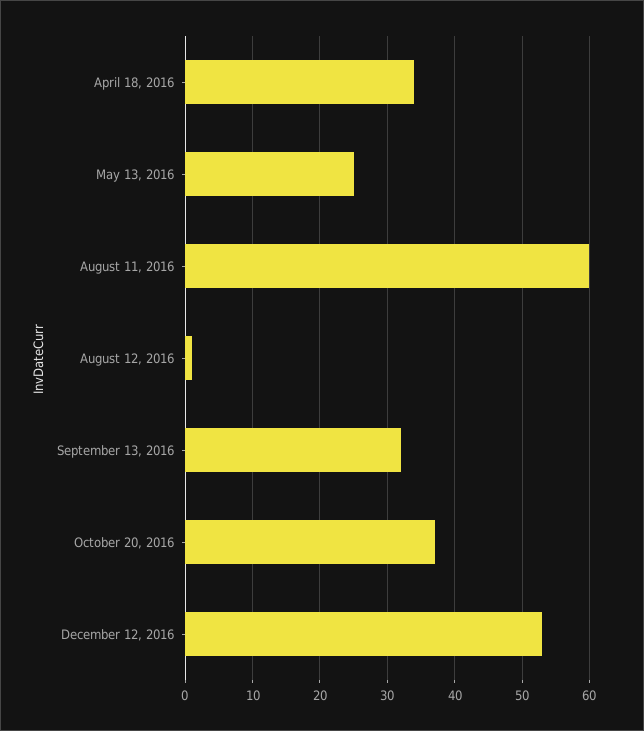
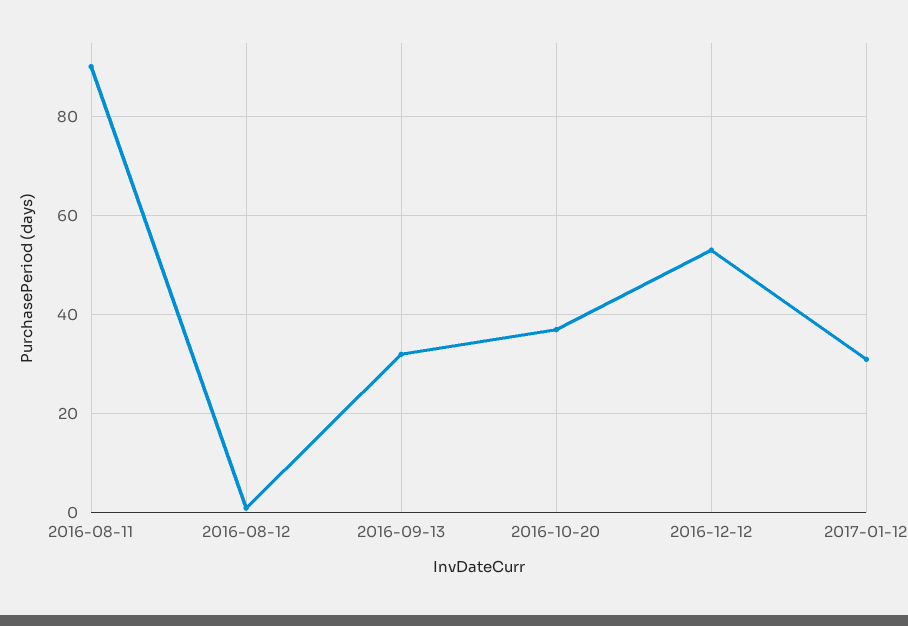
April 18, 2016: 34 -> none
May 13, 2016: 25 -> none
August 11, 2016: 60 -> 90
2017-01-12: none -> 30

